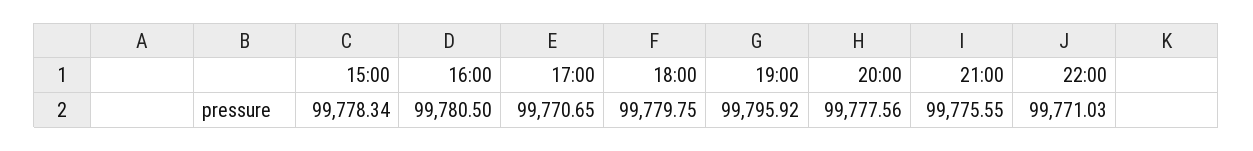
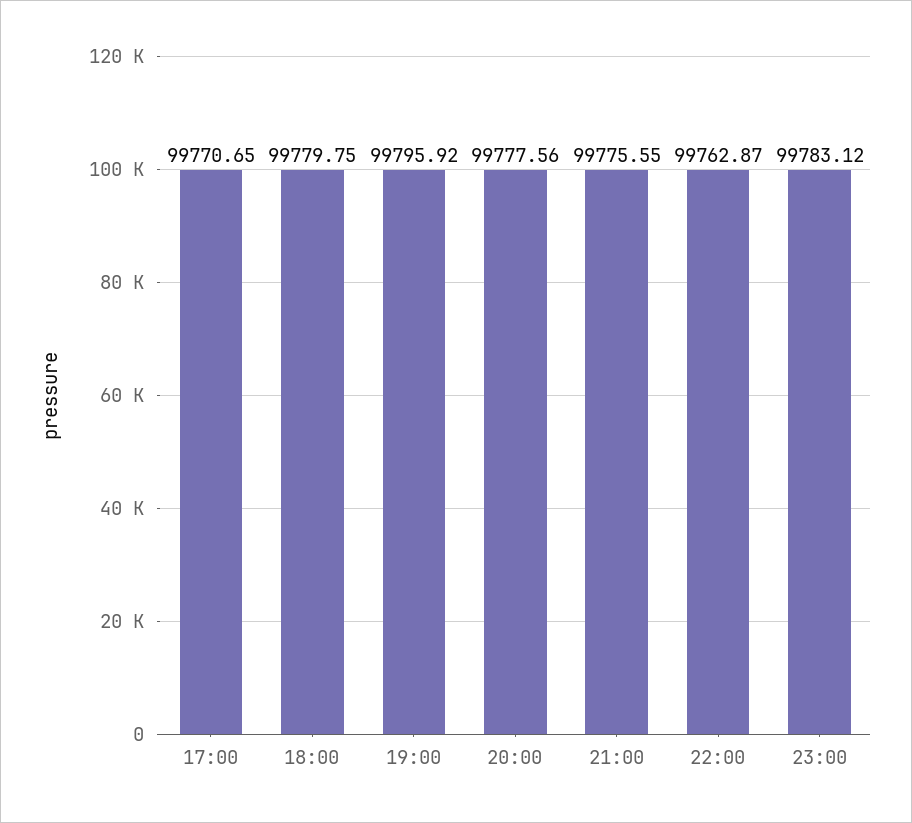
15:00: 99778.34 -> none
16:00: 99780.5 -> none
22:00: 99771.03 -> 99762.87
23:00: none -> 99783.12

